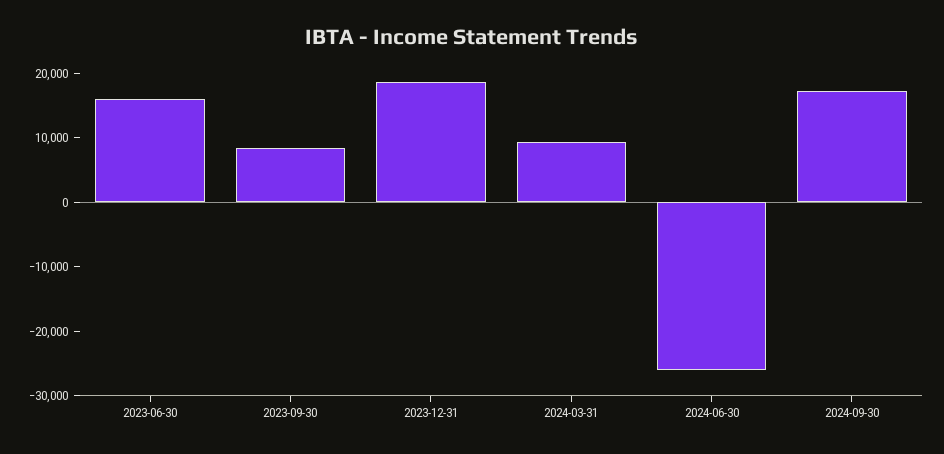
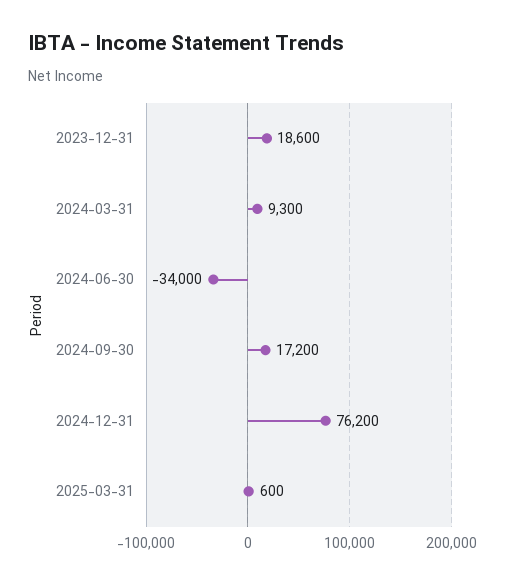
2023-06-30: 16000 -> none
2023-09-30: 8000 -> none
2024-06-30: -26000 -> -34000
2024-12-31: none -> 76200
2025-03-31: none -> 600

